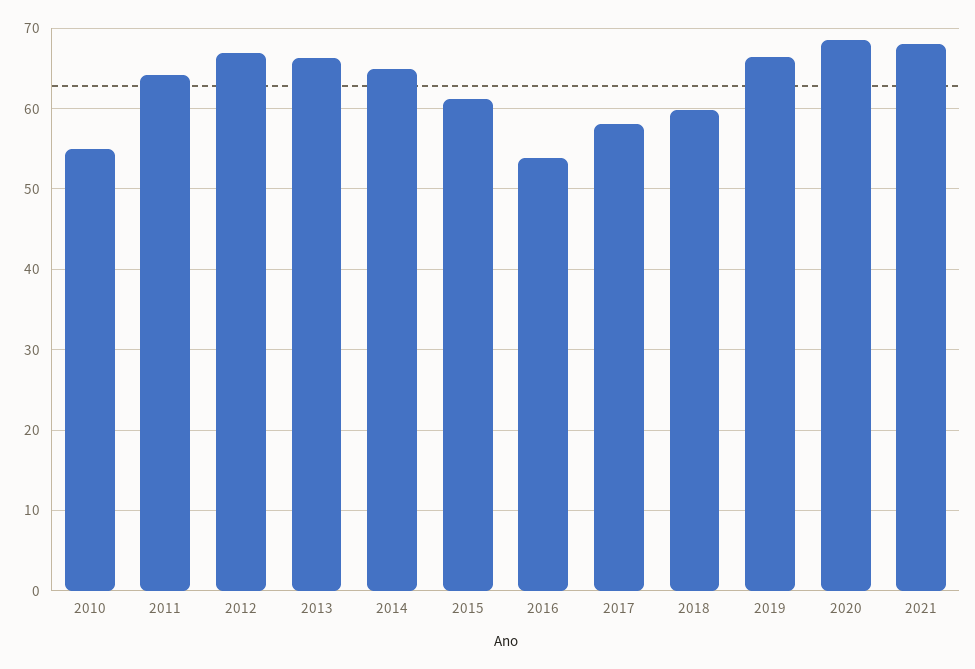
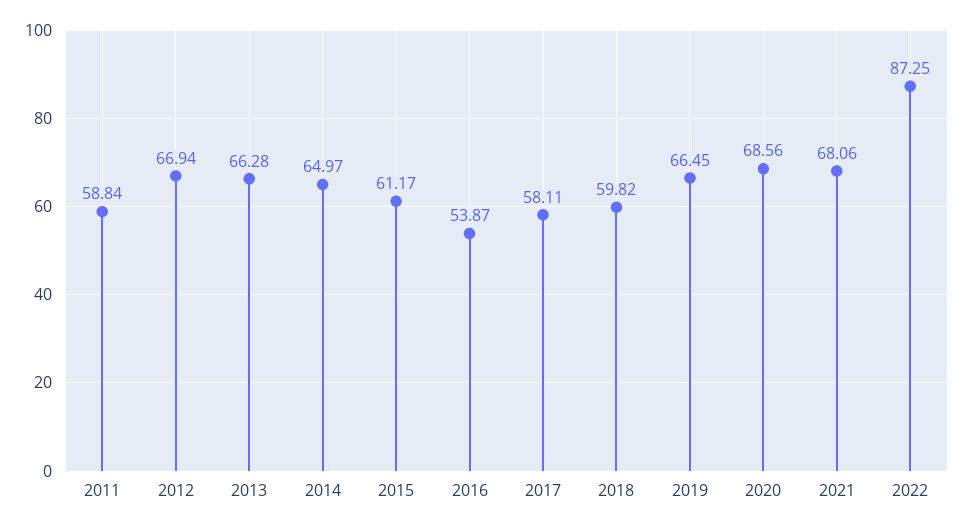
2010: 55 -> none
2011: 64 -> 58.84
2022: none -> 87.25

